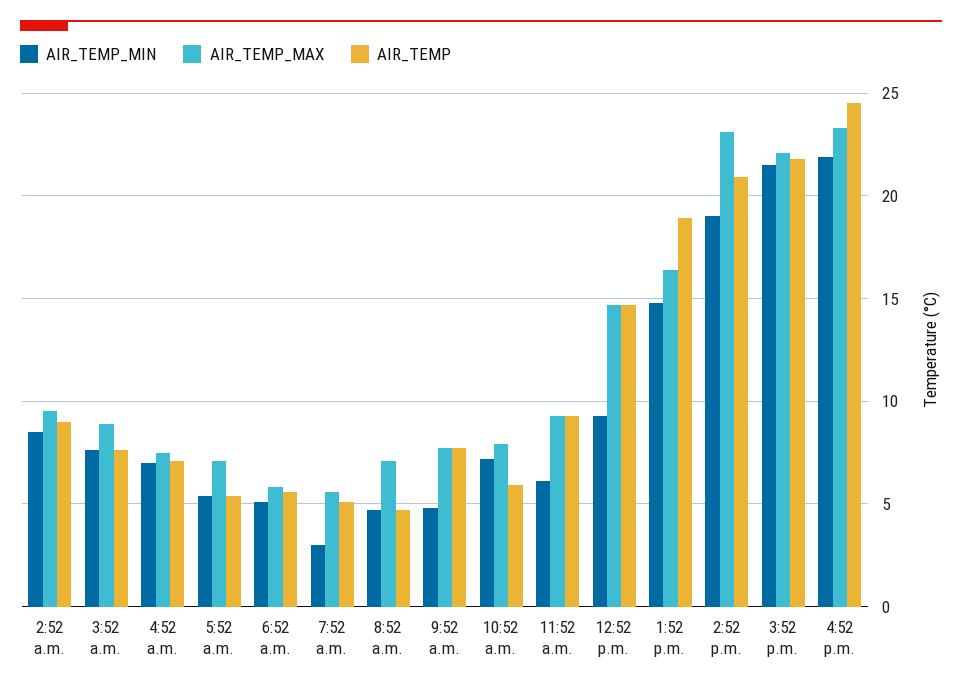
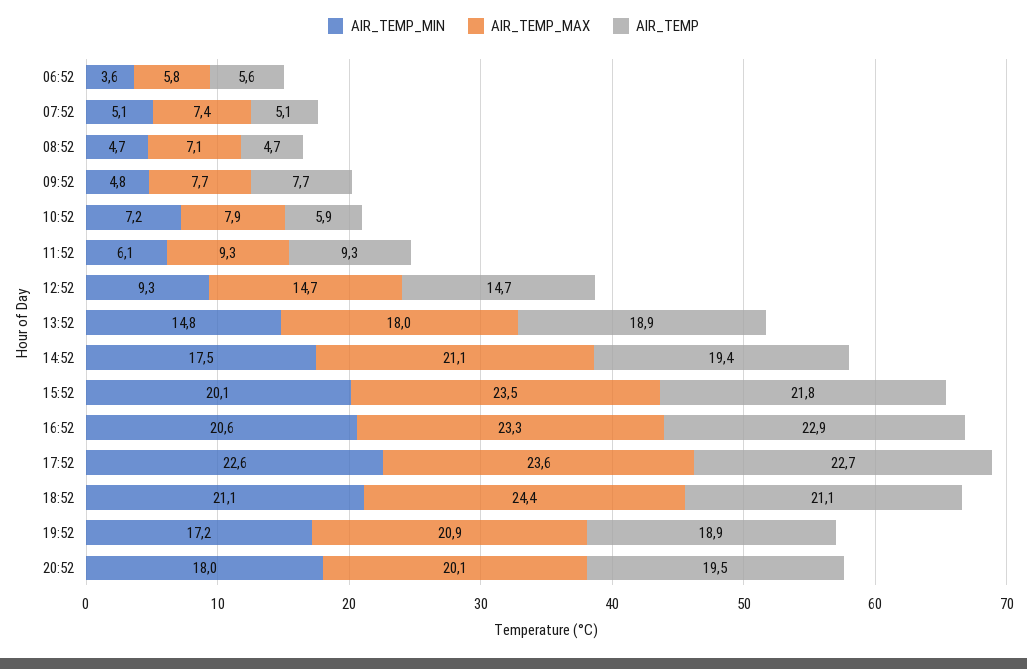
AIR_TEMP_MIN, 2:52 a.m.: 8.5 -> none
AIR_TEMP_MAX, 2:52 a.m.: 9.5 -> none
AIR_TEMP, 2:52 a.m.: 9 -> none
AIR_TEMP_MIN, 3:52 a.m.: 7.5 -> none
AIR_TEMP_MAX, 3:52 a.m.: 9 -> none
AIR_TEMP, 3:52 a.m.: 7.5 -> none
AIR_TEMP_MIN, 4:52 a.m.: 7 -> none
AIR_TEMP_MAX, 4:52 a.m.: 7.5 -> none
AIR_TEMP, 4:52 a.m.: 7 -> none
AIR_TEMP_MIN, 5:52 a.m.: 5.5 -> none
AIR_TEMP_MAX, 5:52 a.m.: 7 -> none
AIR_TEMP, 5:52 a.m.: 5.5 -> none
AIR_TEMP_MIN, 6:52 a.m.: 5 -> 3.6
AIR_TEMP_MIN, 7:52 a.m.: 3 -> 5.1
AIR_TEMP_MAX, 7:52 a.m.: 5.5 -> 7.4
AIR_TEMP_MAX, 1:52 p.m.: 16.5 -> 18
AIR_TEMP_MIN, 2:52 p.m.: 19 -> 17.5
AIR_TEMP_MAX, 2:52 p.m.: 23 -> 21.1
AIR_TEMP, 2:52 p.m.: 21 -> 19.4
AIR_TEMP_MIN, 3:52 p.m.: 21.5 -> 20.1
AIR_TEMP_MAX, 3:52 p.m.: 22 -> 23.5
AIR_TEMP_MIN, 4:52 p.m.: 22 -> 20.6
AIR_TEMP, 4:52 p.m.: 24.5 -> 22.9
AIR_TEMP_MIN, 17:52: none -> 22.6
AIR_TEMP_MAX, 17:52: none -> 23.6
AIR_TEMP, 17:52: none -> 22.7
AIR_TEMP_MIN, 18:52: none -> 21.1
AIR_TEMP_MAX, 18:52: none -> 24.4
AIR_TEMP, 18:52: none -> 21.1
AIR_TEMP_MIN, 19:52: none -> 17.2
AIR_TEMP_MAX, 19:52: none -> 20.9
AIR_TEMP, 19:52: none -> 18.9
AIR_TEMP_MIN, 20:52: none -> 18
AIR_TEMP_MAX, 20:52: none -> 20.1
AIR_TEMP, 20:52: none -> 19.5

